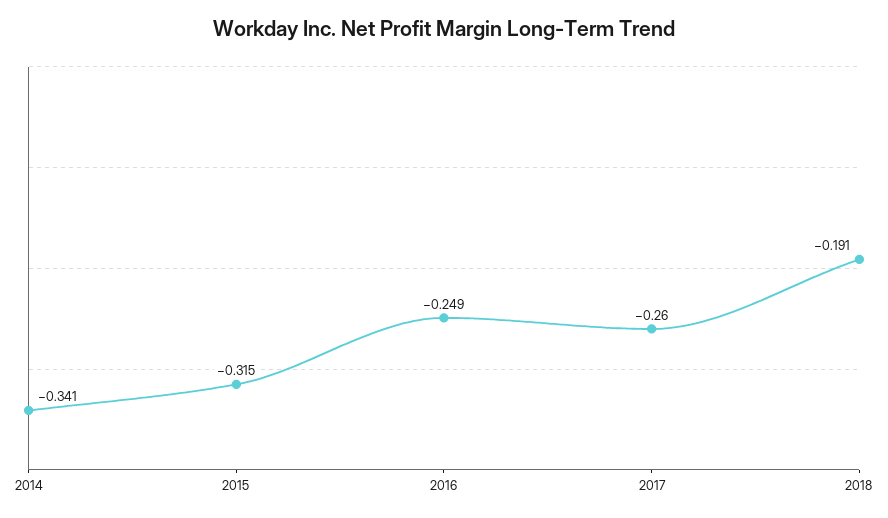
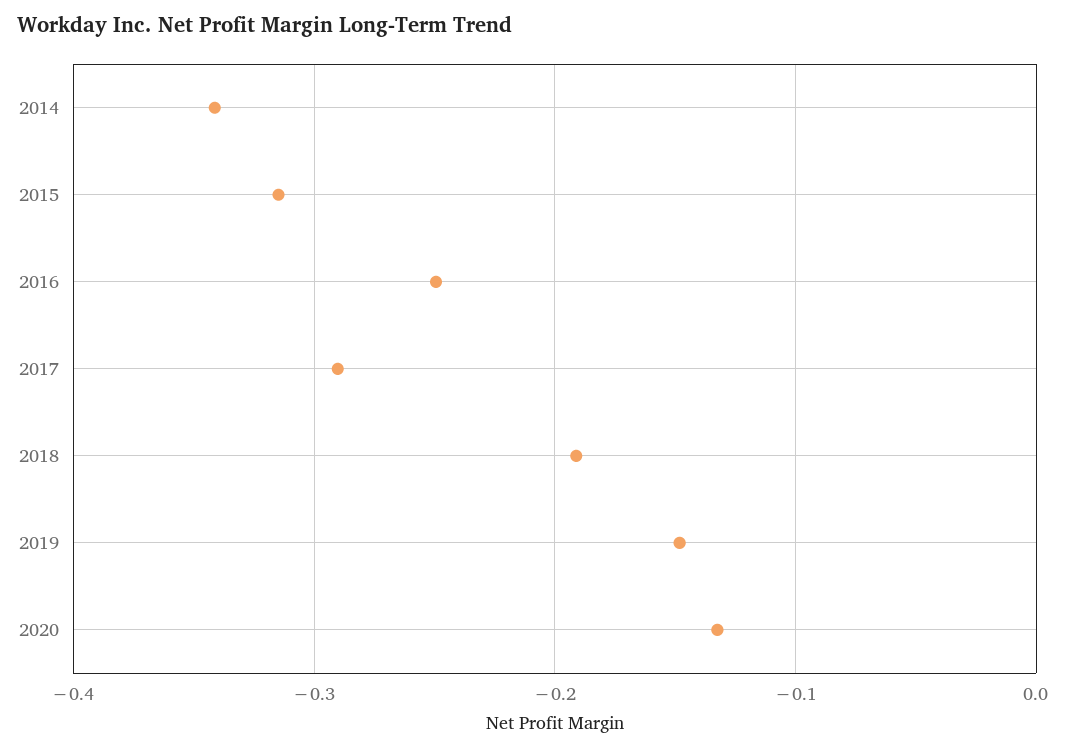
2017: -0.26 -> -0.29
2019: none -> -0.15
2020: none -> -0.13

